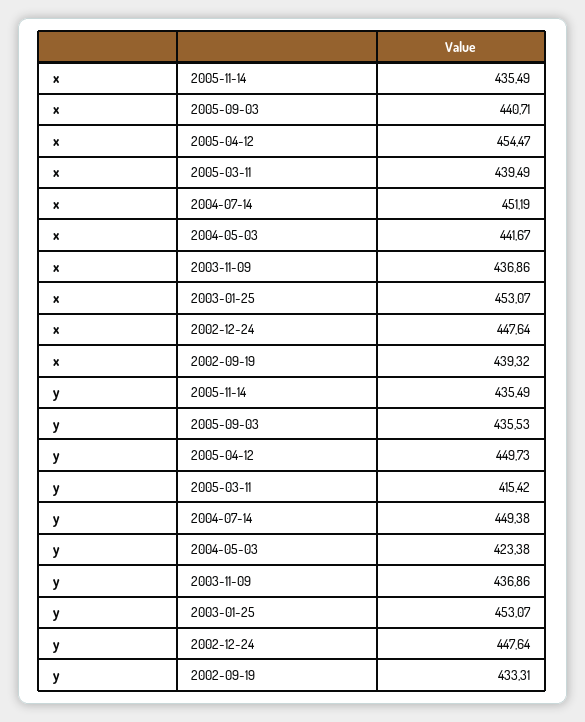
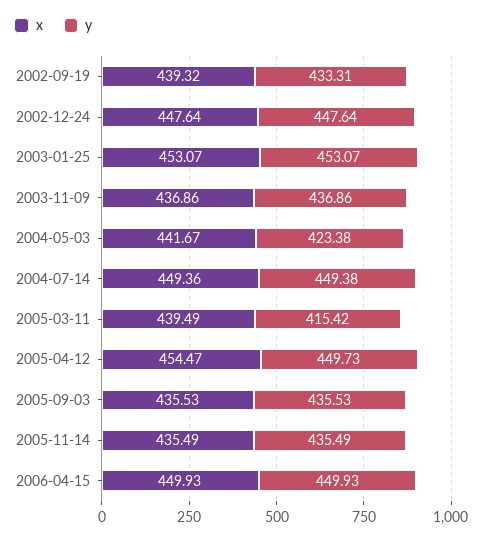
x, 2005-09-03: 440.71 -> 435.53
x, 2004-07-14: 451.19 -> 449.36
x, 2006-04-15: none -> 449.93
y, 2006-04-15: none -> 449.93

